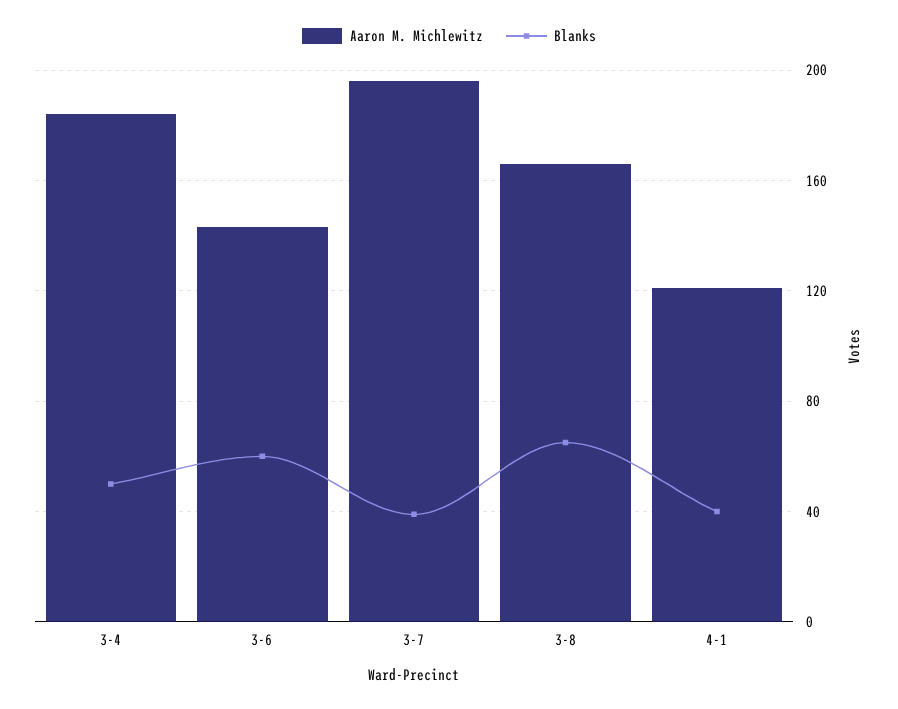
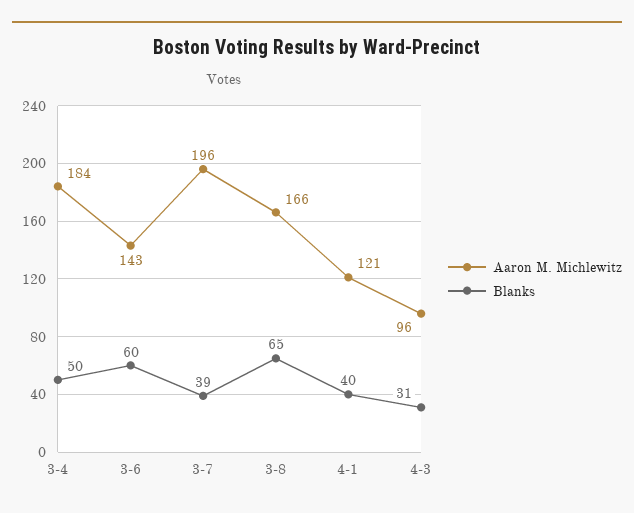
Aaron M. Michlewitz, 4-3: none -> 96
Blanks, 4-3: none -> 31

